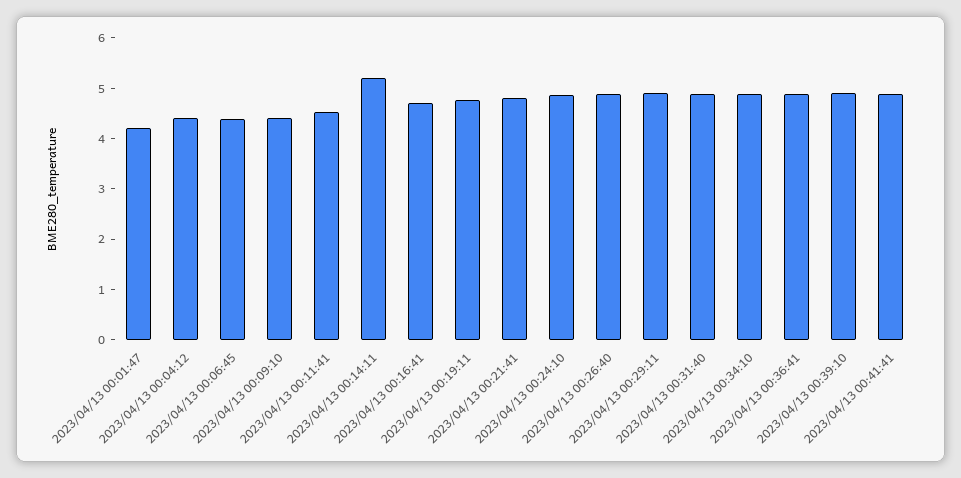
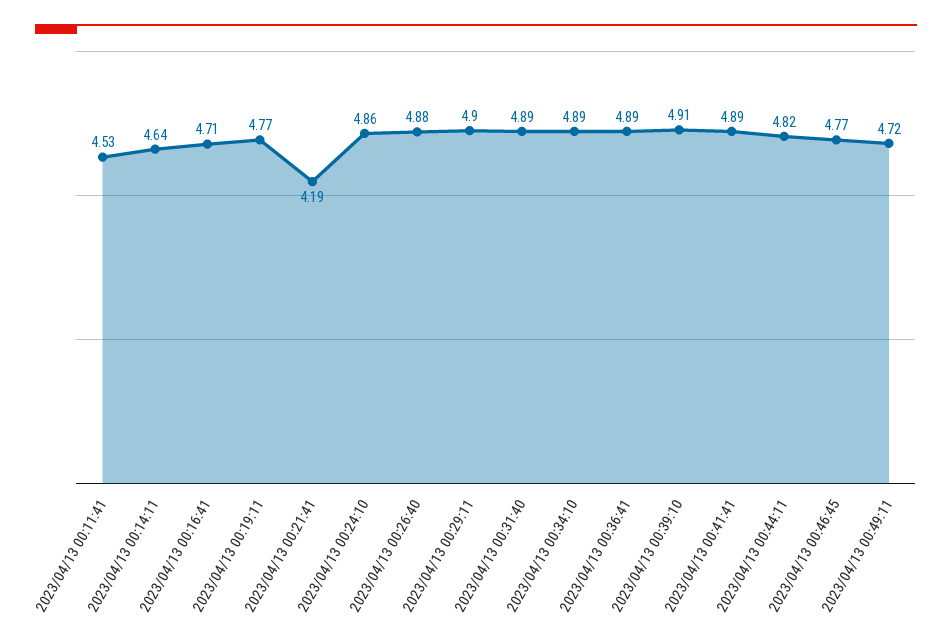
2023/04/13 00:01:47: 4.2 -> none
2023/04/13 00:04:12: 4.4 -> none
2023/04/13 00:06:45: 4.4 -> none
2023/04/13 00:09:10: 4.4 -> none
2023/04/13 00:14:11: 5.2 -> 4.64
2023/04/13 00:21:41: 4.8 -> 4.19
2023/04/13 00:44:11: none -> 4.82
2023/04/13 00:46:45: none -> 4.77
2023/04/13 00:49:11: none -> 4.72

